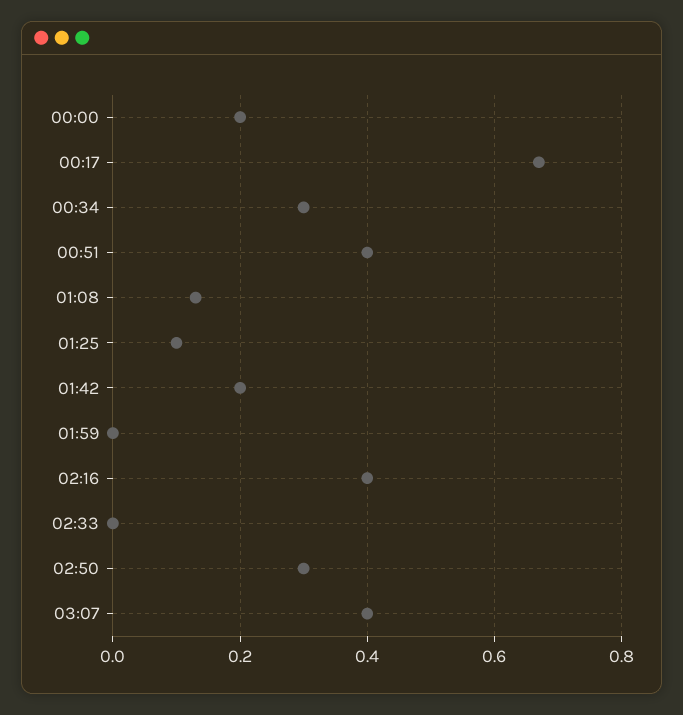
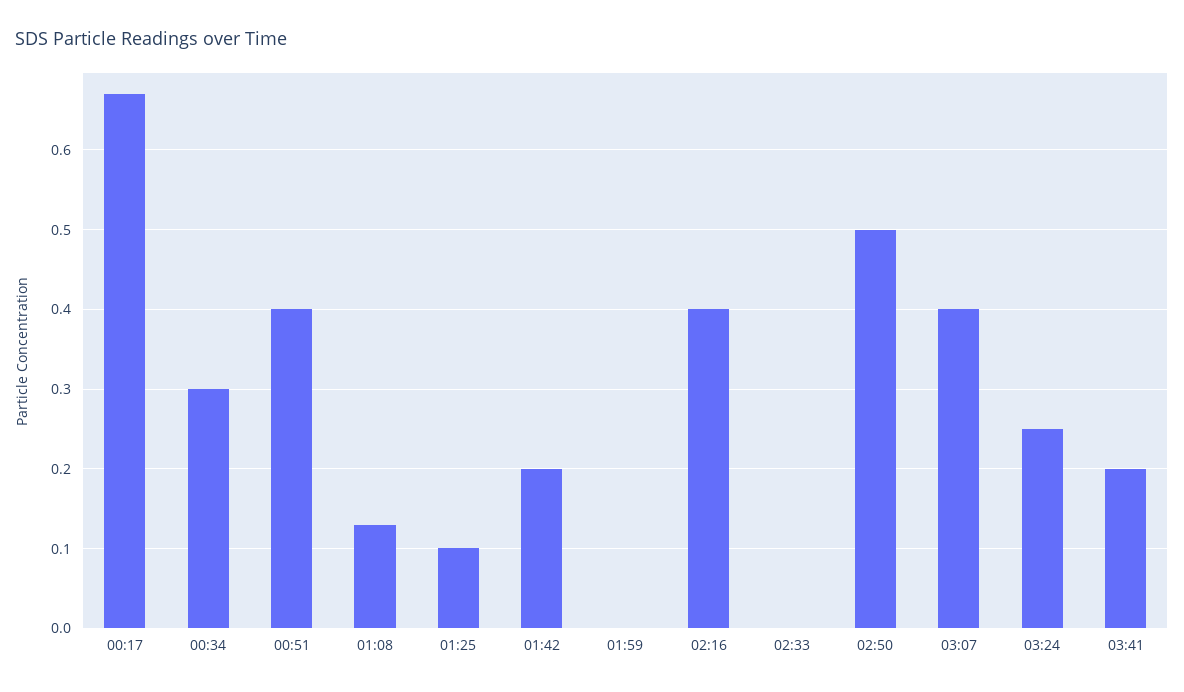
00:00: 0.2 -> none
02:50: 0.3 -> 0.5
03:24: none -> 0.25
03:41: none -> 0.2

